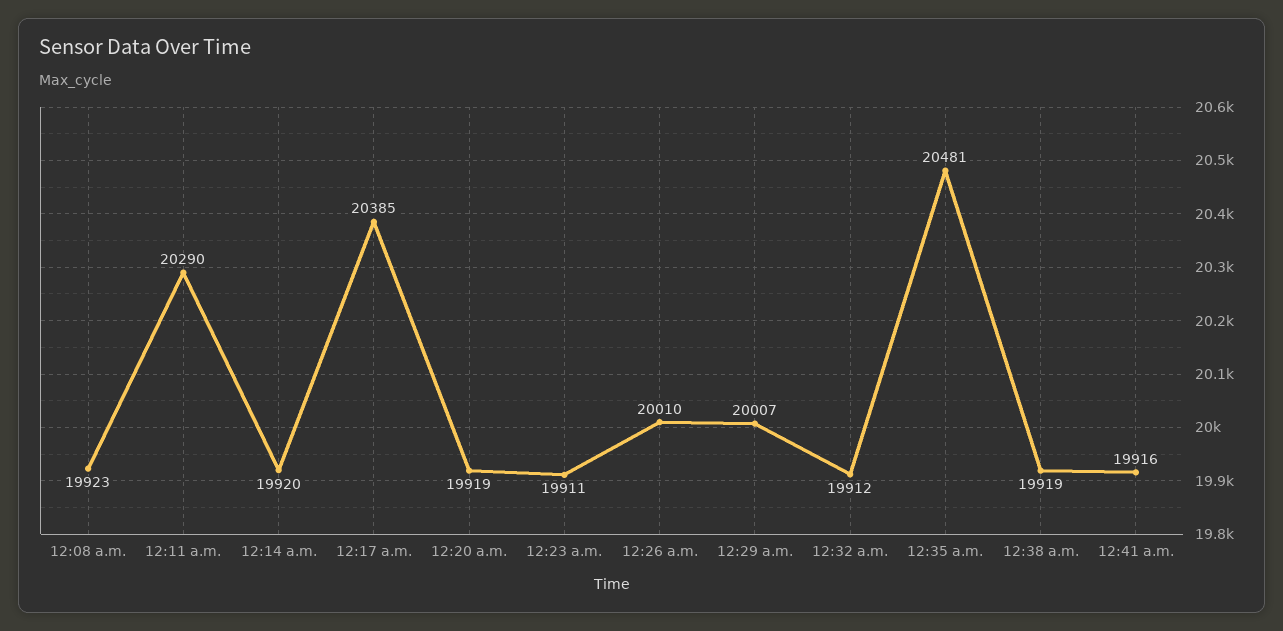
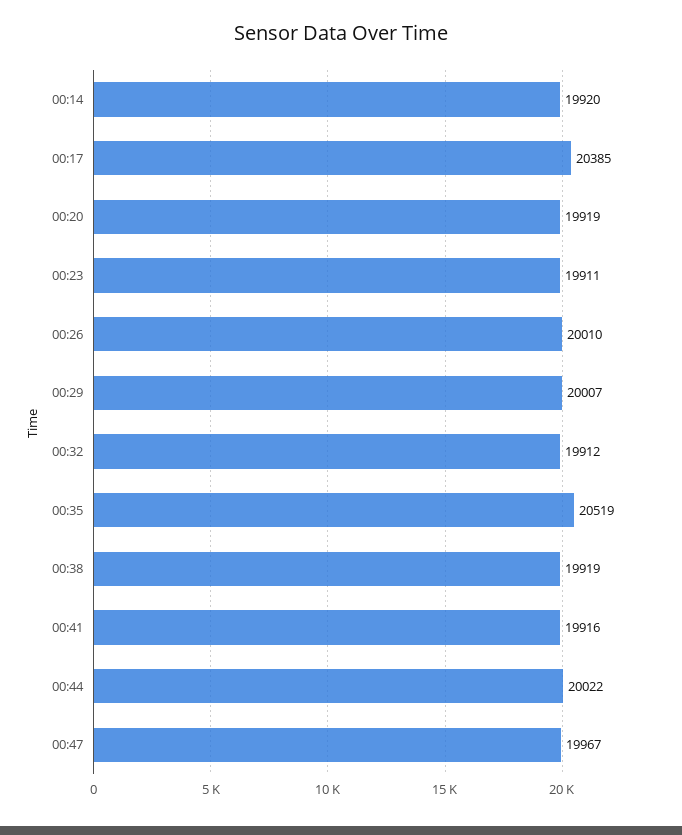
12:08 a.m.: 19923 -> none
12:11 a.m.: 20290 -> none
12:35 a.m.: 20481 -> 20519
00:44: none -> 20022
00:47: none -> 19967

